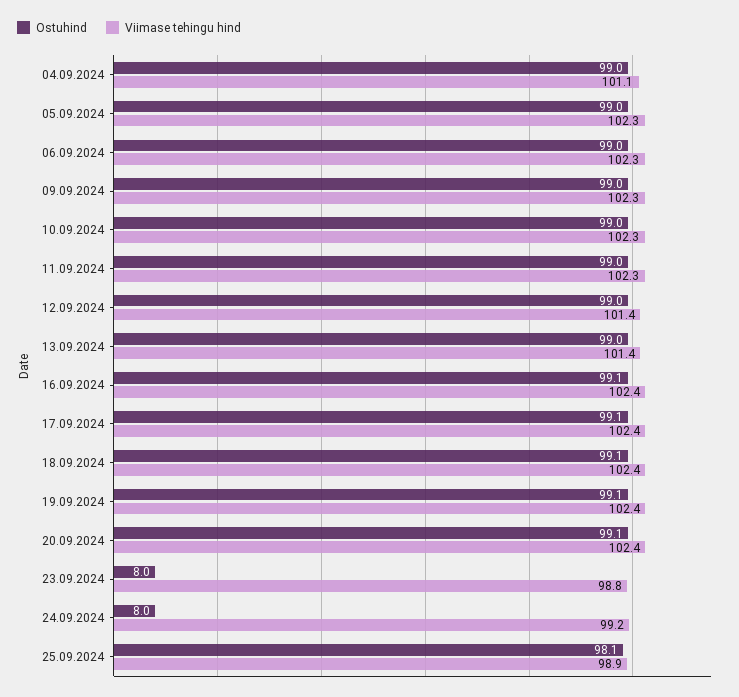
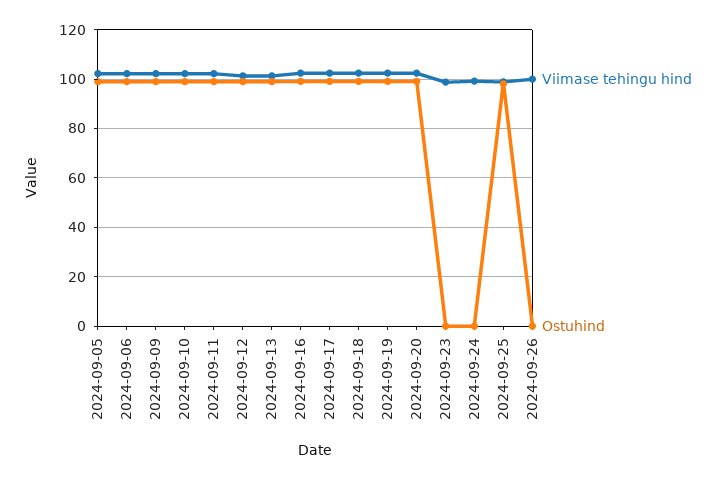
Ostuhind, 04.09.2024: 99 -> none
Viimase tehingu hind, 04.09.2024: 101.1 -> none
Ostuhind, 23.09.2024: 8 -> 0
Ostuhind, 24.09.2024: 8 -> 0
Viimase tehingu hind, 2024-09-26: none -> 100
Ostuhind, 2024-09-26: none -> 0

